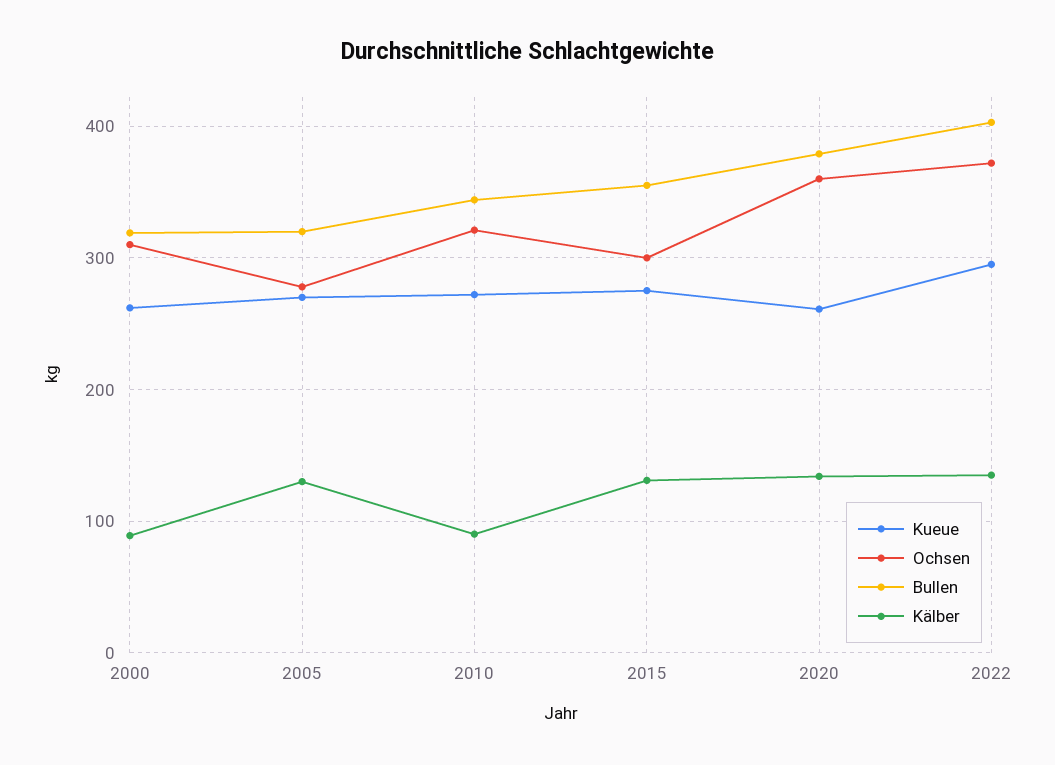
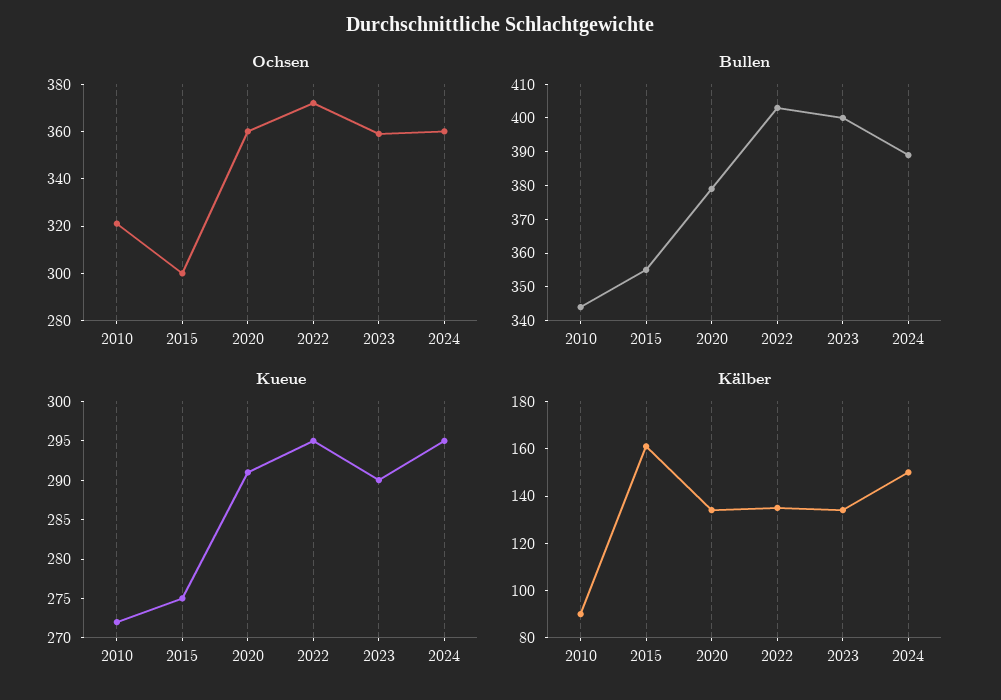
Kueue, 2000: 260 -> none
Ochsen, 2000: 310 -> none
Bullen, 2000: 320 -> none
Kälber, 2000: 90 -> none
Kueue, 2005: 270 -> none
Ochsen, 2005: 280 -> none
Bullen, 2005: 320 -> none
Kälber, 2005: 130 -> none
Kälber, 2015: 130 -> 160
Kueue, 2020: 260 -> 290
Ochsen, 2023: none -> 360
Ochsen, 2024: none -> 360
Bullen, 2023: none -> 400
Bullen, 2024: none -> 390
Kueue, 2023: none -> 290
Kueue, 2024: none -> 295
Kälber, 2023: none -> 135
Kälber, 2024: none -> 150

